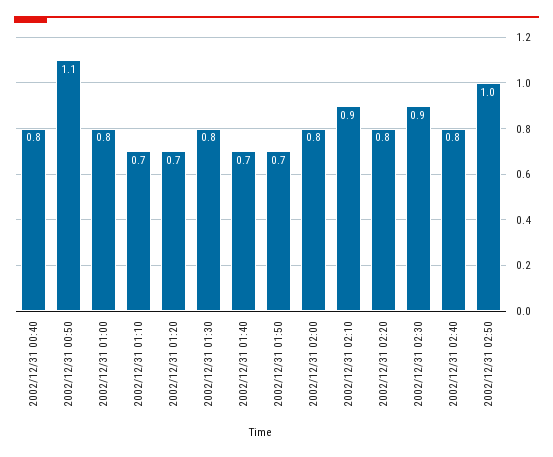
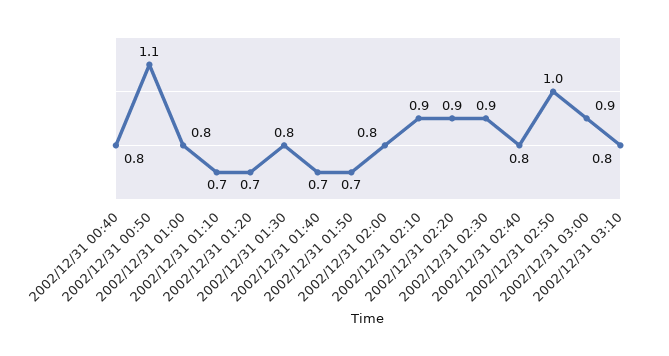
2002/12/31 02:20: 0.8 -> 0.9
2002/12/31 03:00: none -> 0.9
2002/12/31 03:10: none -> 0.8

